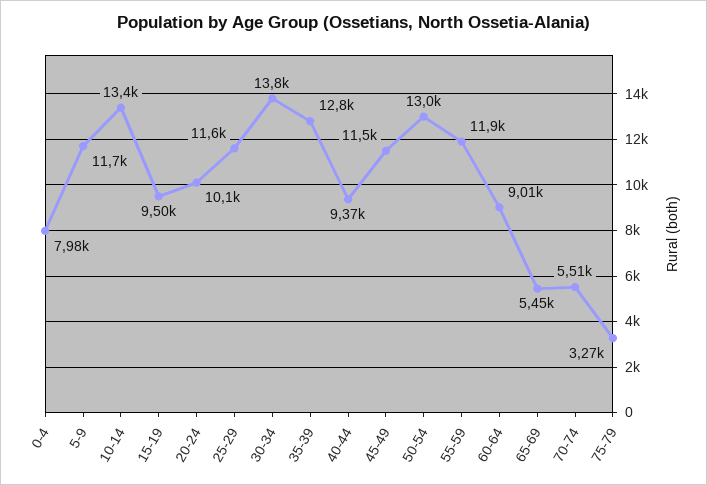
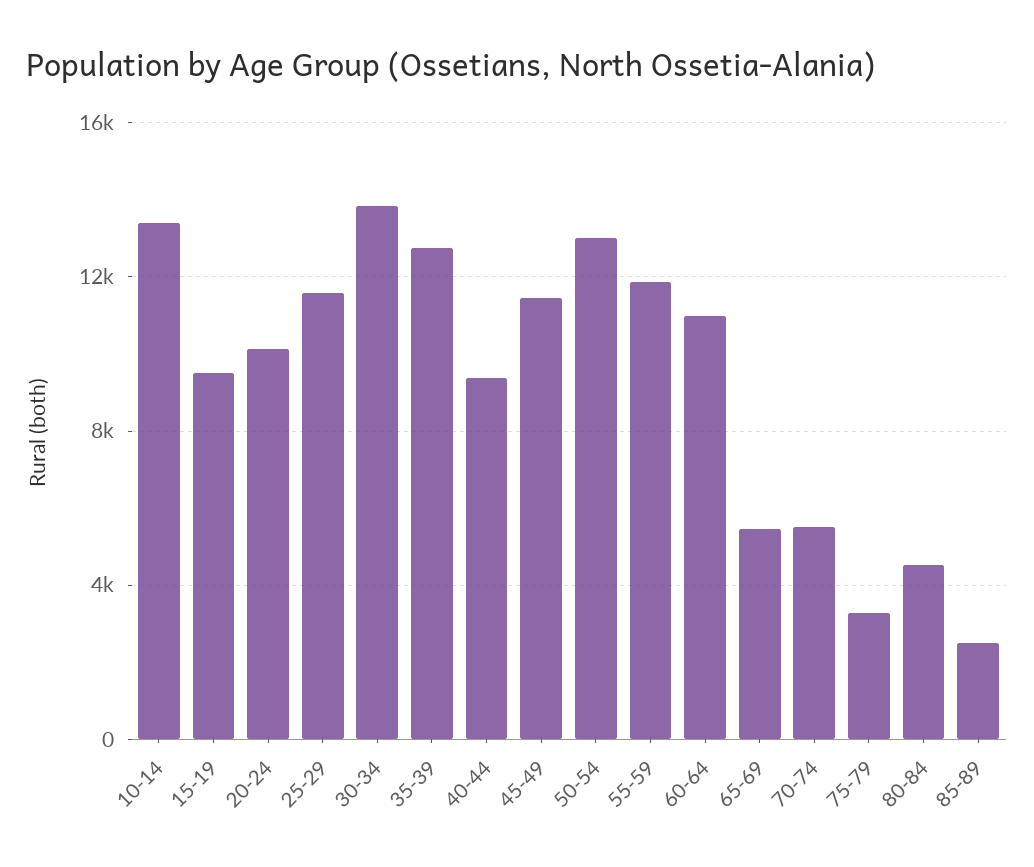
0-4: 7980 -> none
5-9: 11700 -> none
60-64: 9010 -> 11000
80-84: none -> 4500
85-89: none -> 2500

